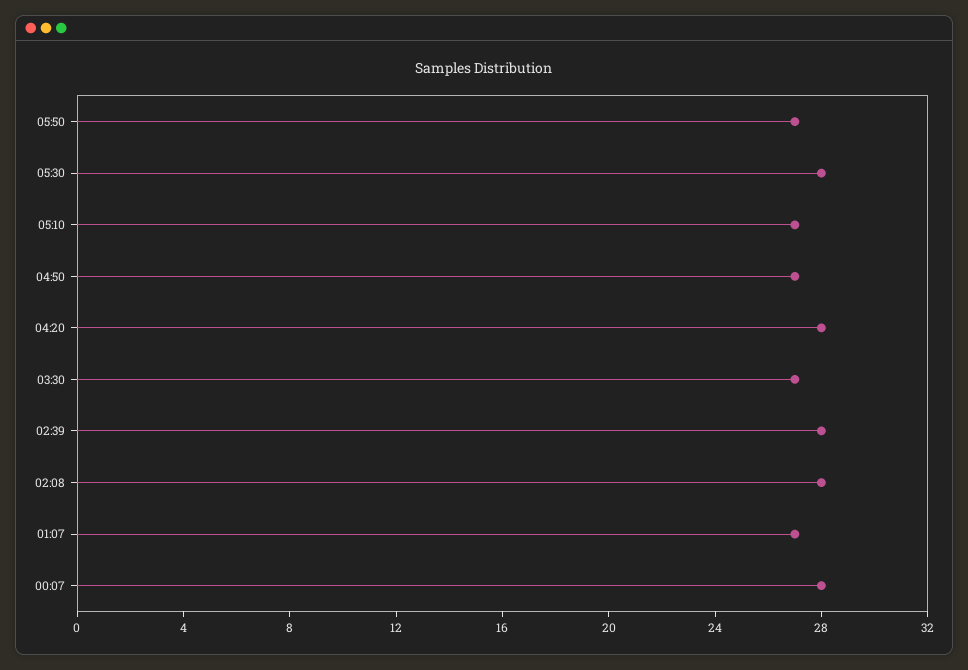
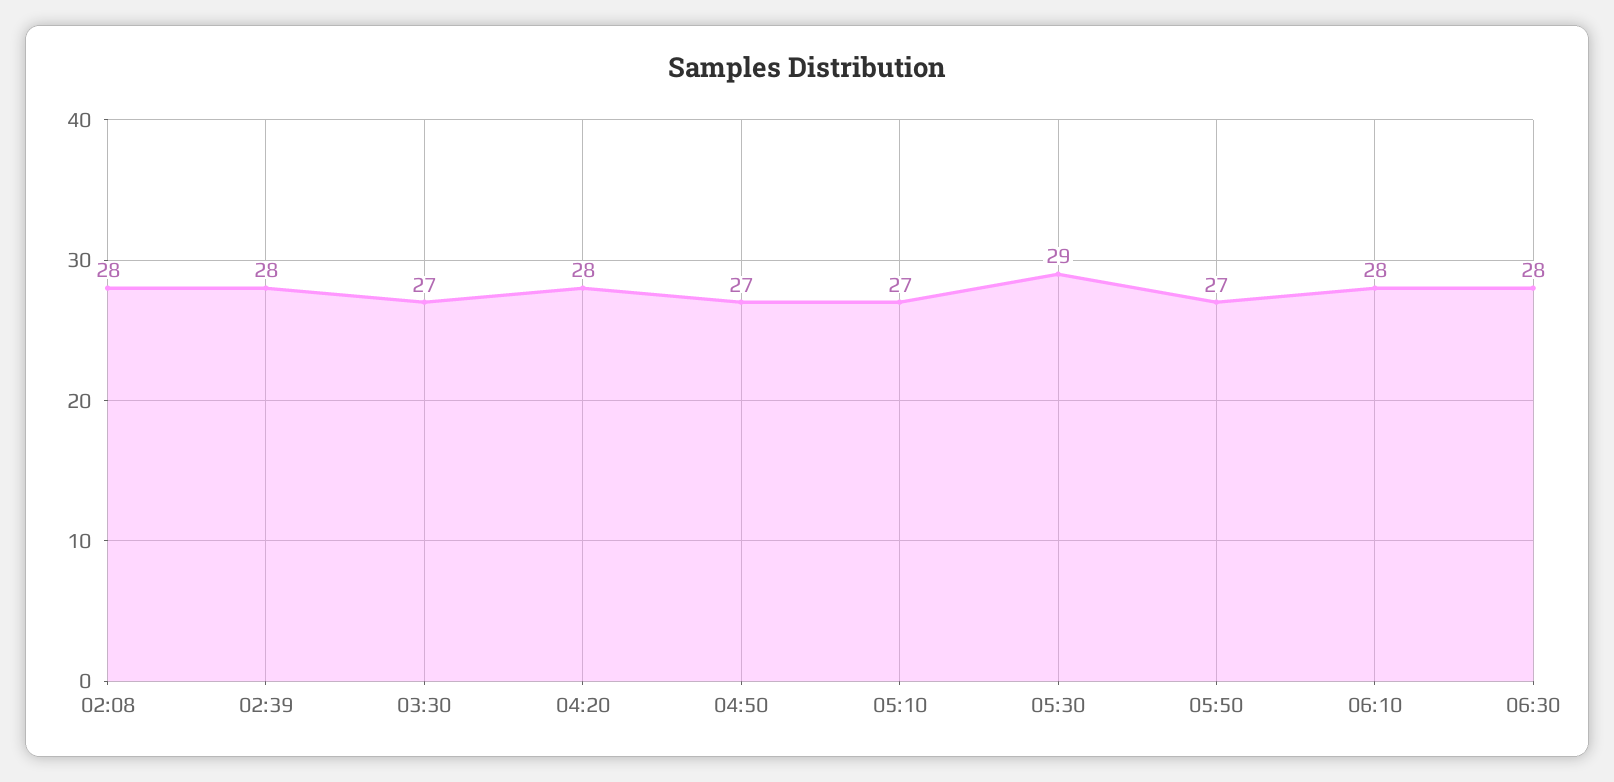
05:30: 28 -> 29
01:07: 27 -> none
00:07: 28 -> none
06:10: none -> 28
06:30: none -> 28

